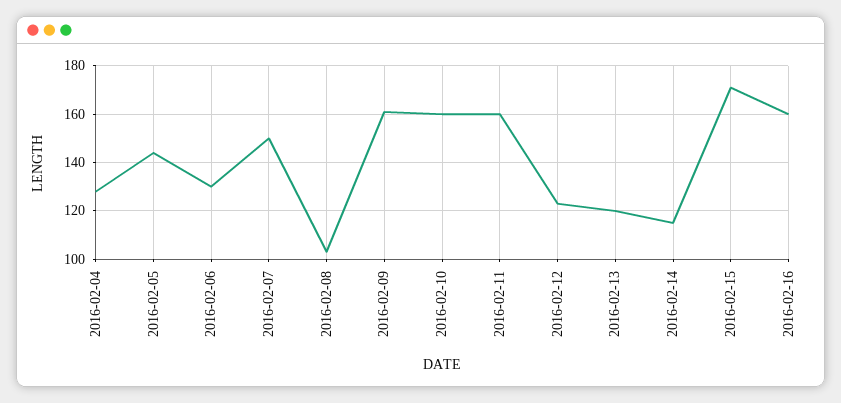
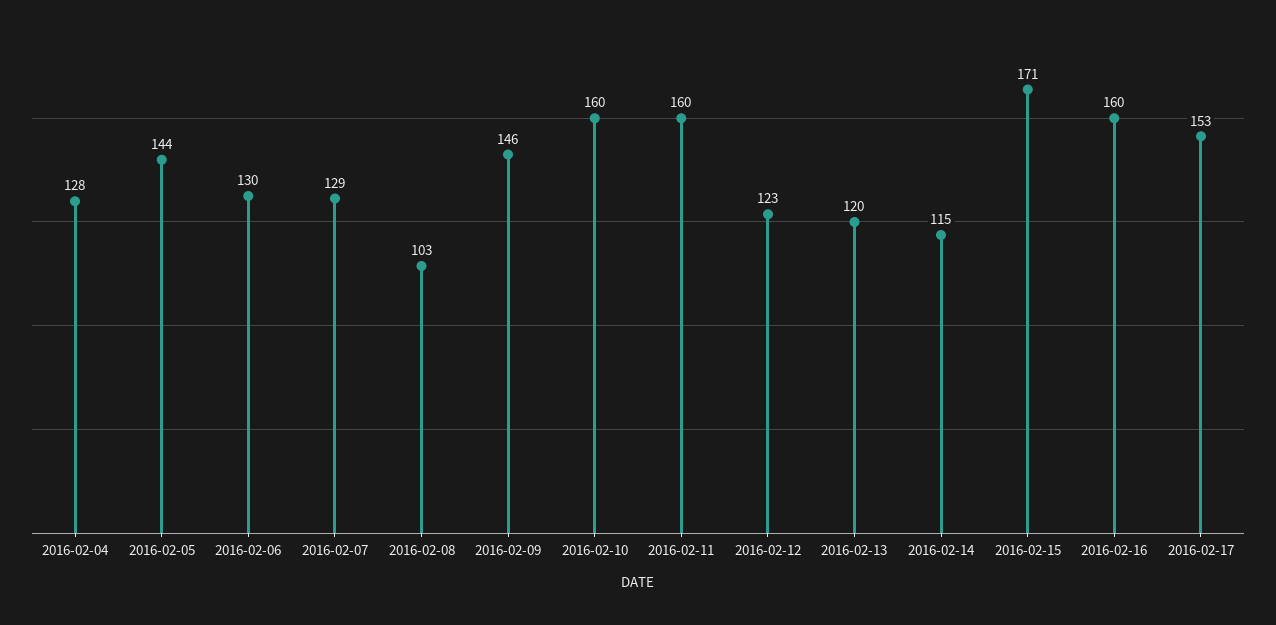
2016-02-07: 150 -> 129
2016-02-09: 160 -> 146
2016-02-17: none -> 153

